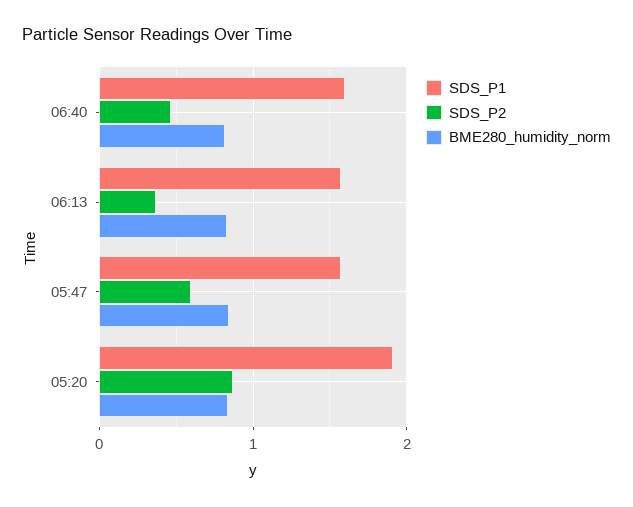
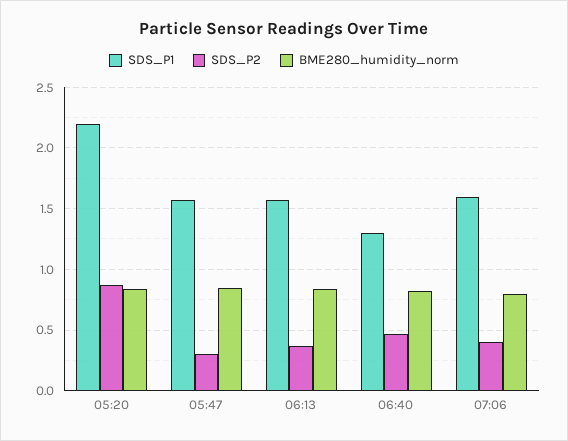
SDS_P1, 06:40: 1.6 -> 1.3
SDS_P2, 05:47: 0.6 -> 0.3
SDS_P1, 05:20: 1.9 -> 2.2
SDS_P1, 07:06: none -> 1.6
SDS_P2, 07:06: none -> 0.4
BME280_humidity_norm, 07:06: none -> 0.8

